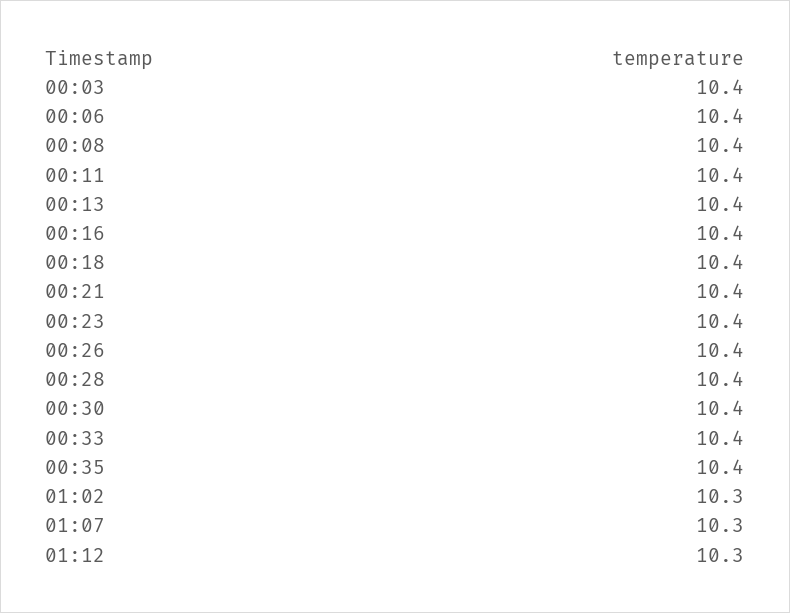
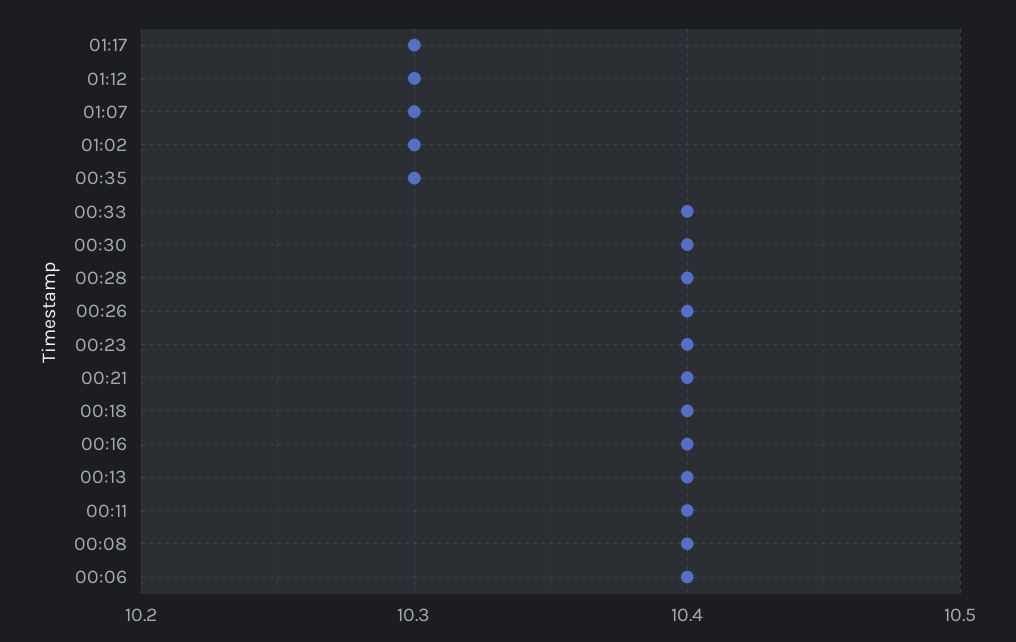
00:03: 10.4 -> none
00:35: 10.4 -> 10.3
01:17: none -> 10.3

